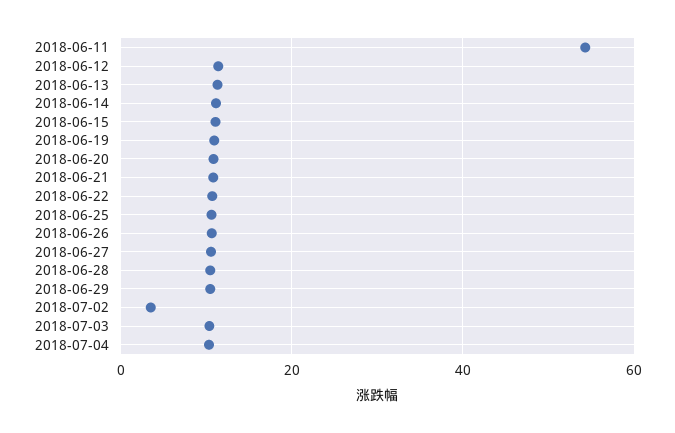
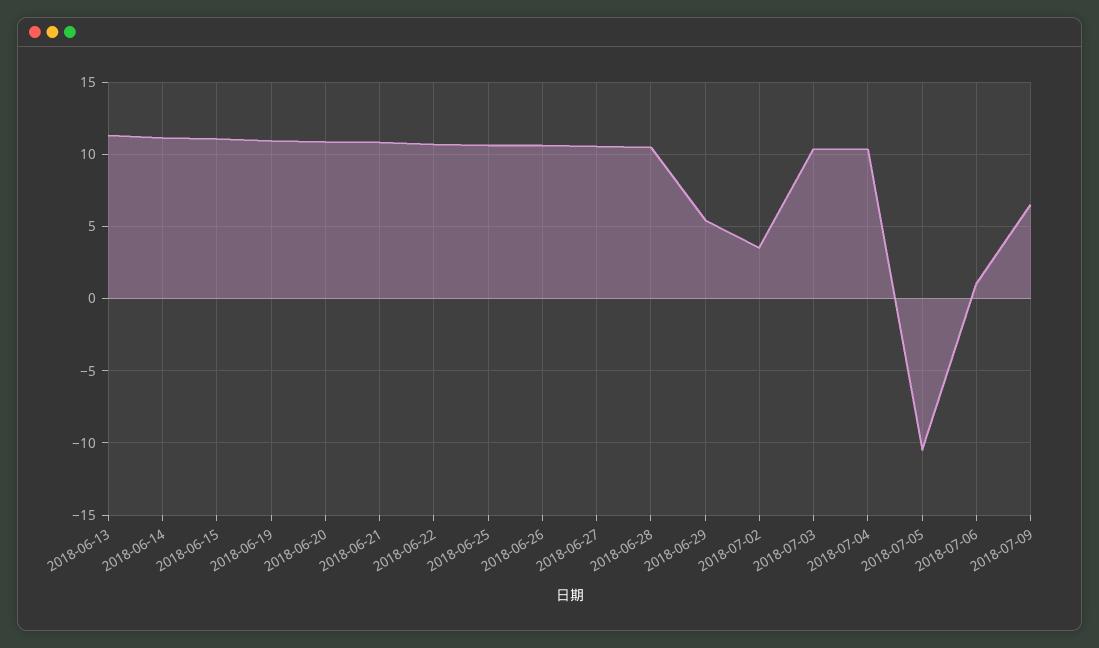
2018-06-11: 54 -> none
2018-06-12: 12 -> none
2018-06-29: 10 -> 5.5
2018-07-05: none -> -10.5
2018-07-06: none -> 1
2018-07-09: none -> 6.5

